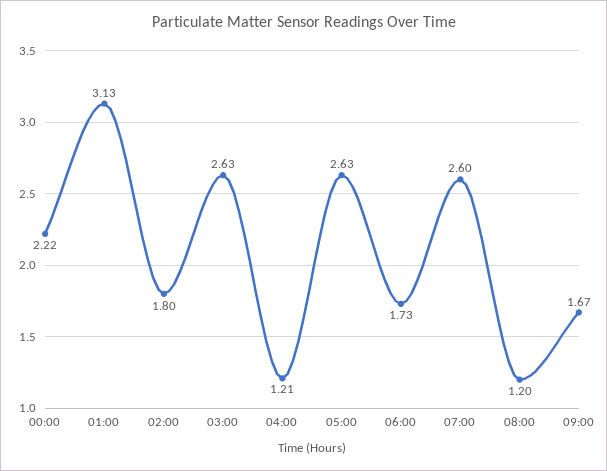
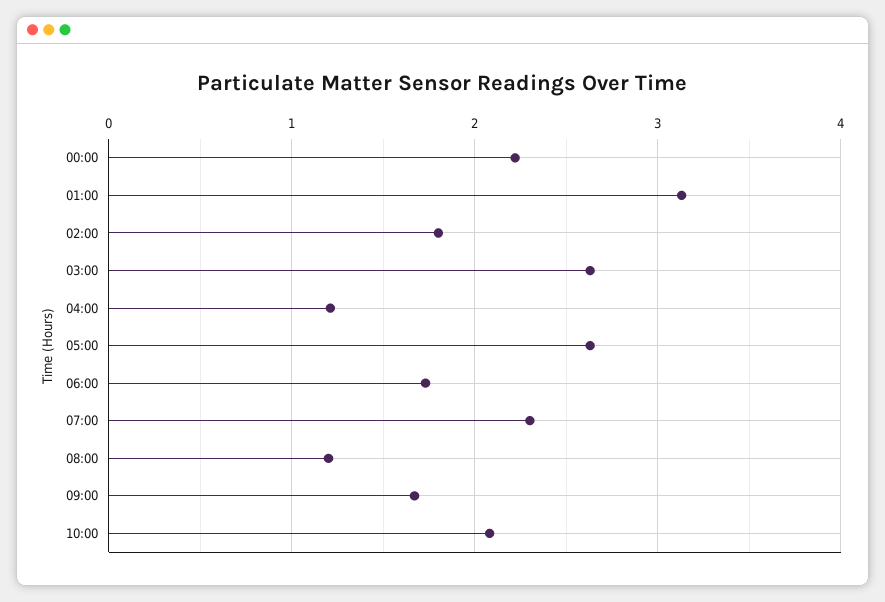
07:00: 2.6 -> 2.3
10:00: none -> 2.1

